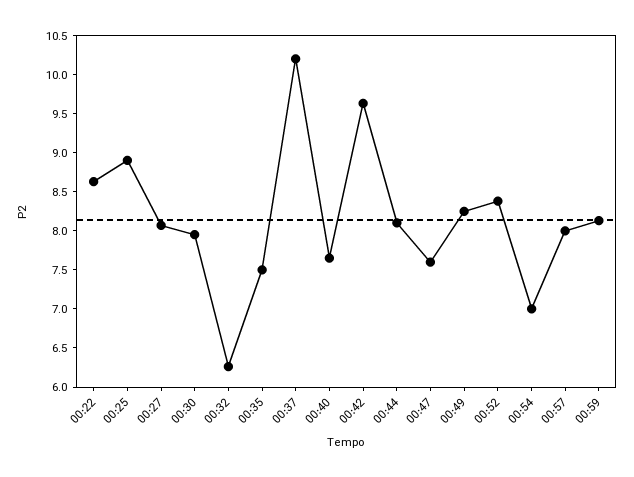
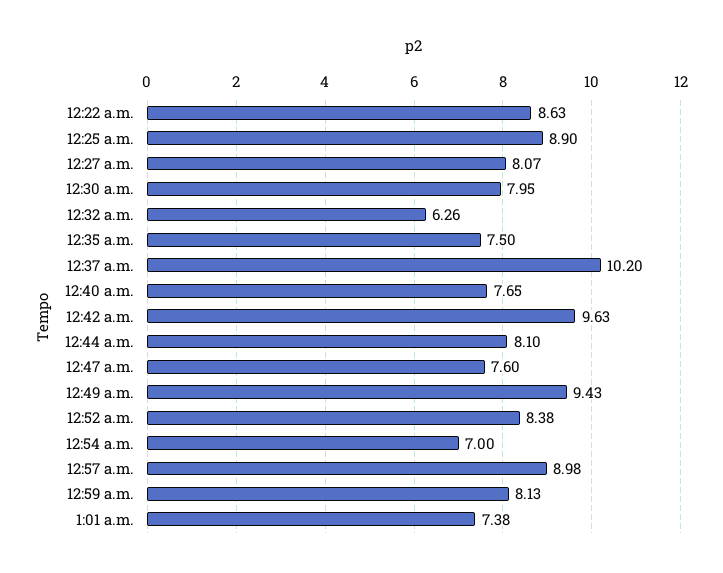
00:49: 8.25 -> 9.43
00:57: 8 -> 8.98
1:01 a.m.: none -> 7.38

